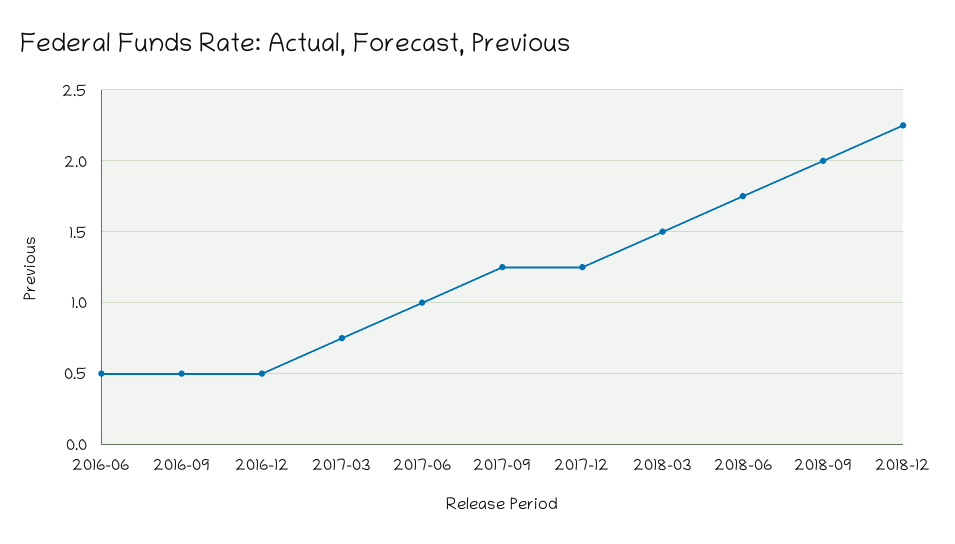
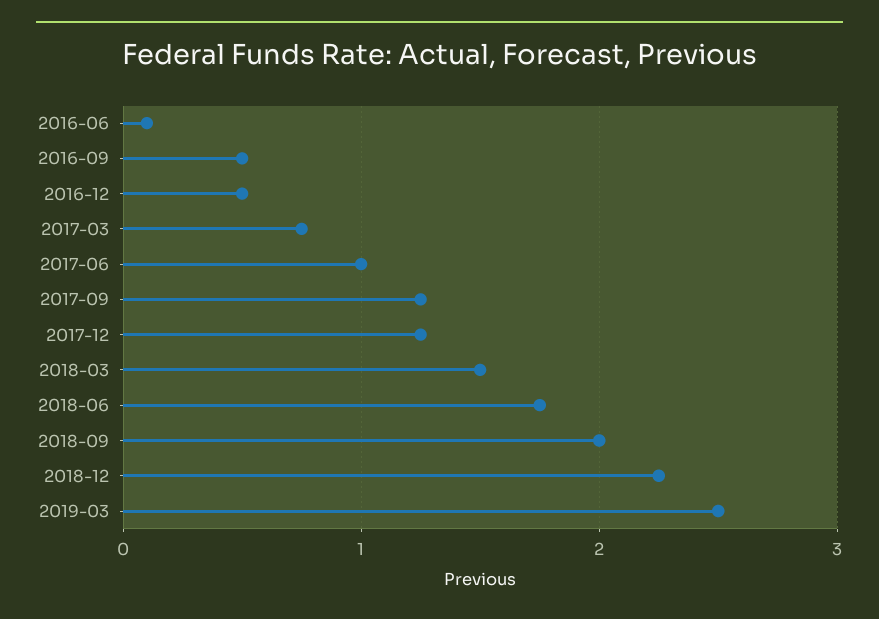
2016-06: 0.5 -> 0.1
2019-03: none -> 2.5

